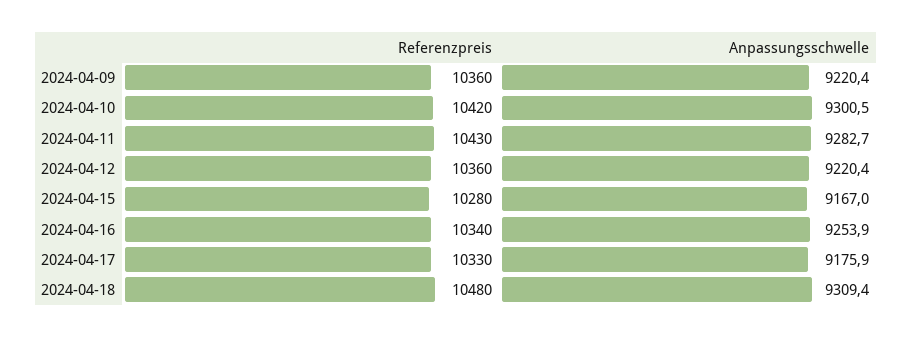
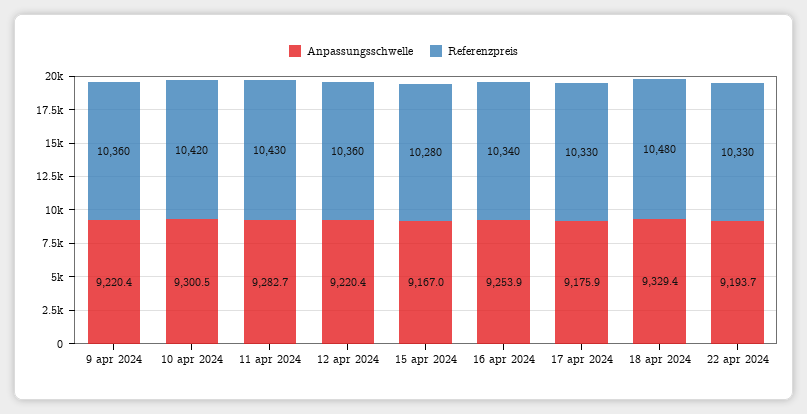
Anpassungsschwelle, 2024-04-18: 9309.4 -> 9329.4
Anpassungsschwelle, 22 apr 2024: none -> 9193.7
Referenzpreis, 22 apr 2024: none -> 10330

